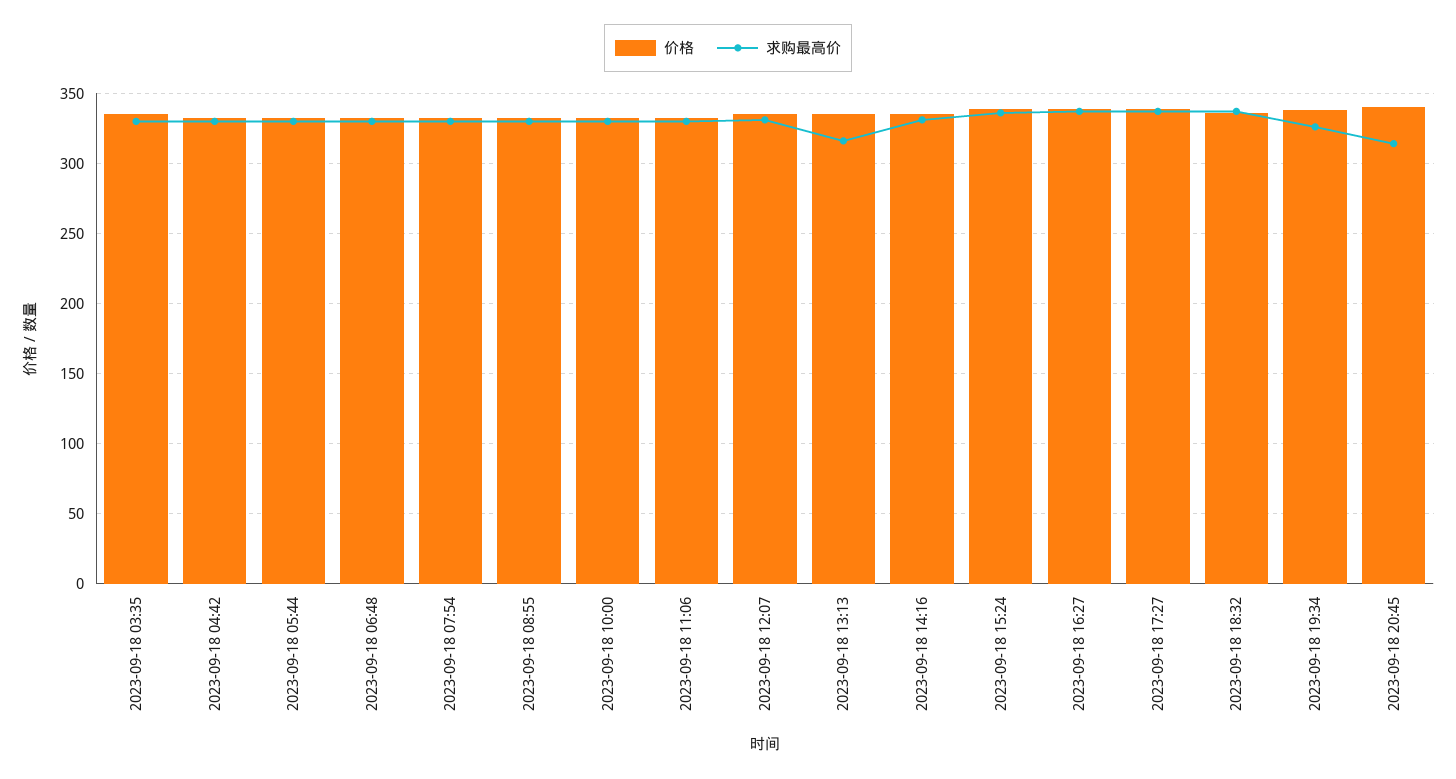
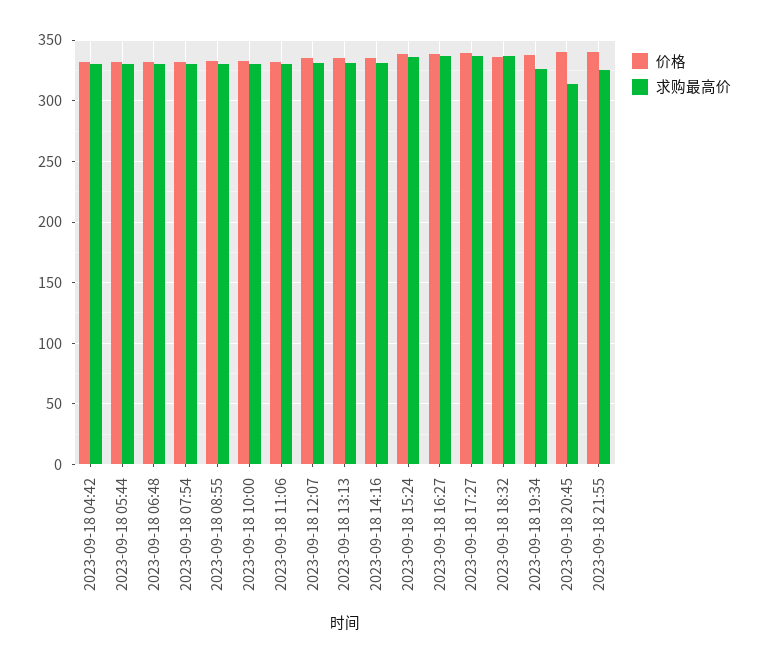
价格, 2023-09-18 03:35: 335 -> none
求购最高价, 2023-09-18 03:35: 330 -> none
求购最高价, 2023-09-18 13:13: 315 -> 330
价格, 2023-09-18 21:55: none -> 340
求购最高价, 2023-09-18 21:55: none -> 325

